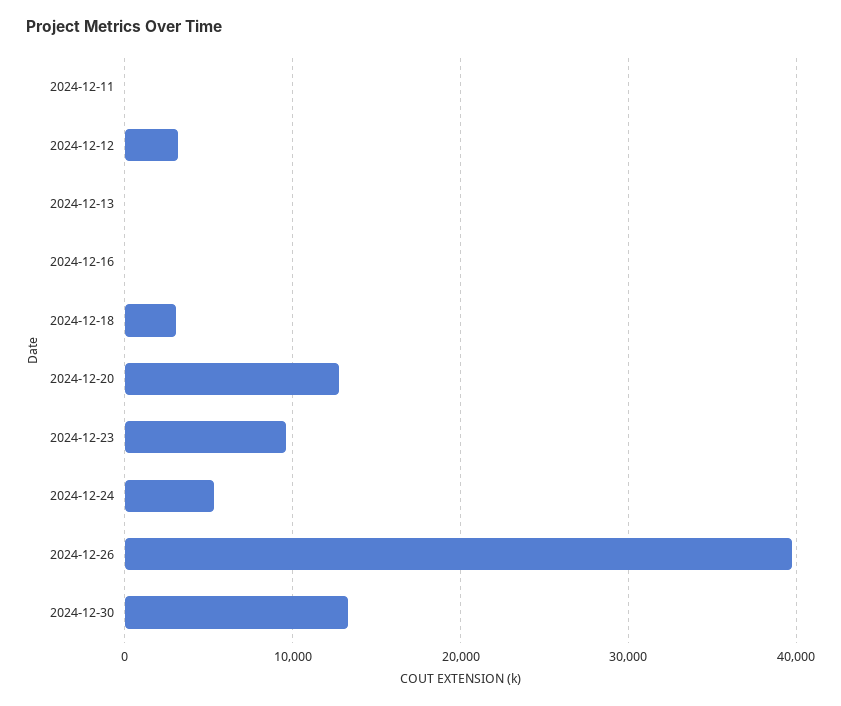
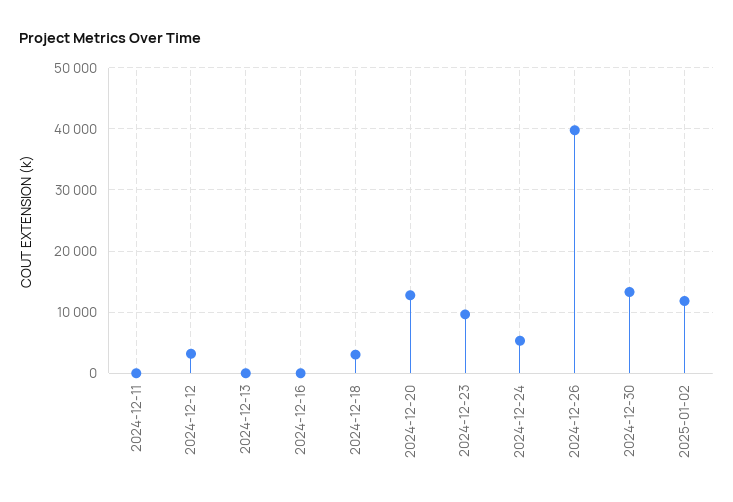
2025-01-02: none -> 12000

